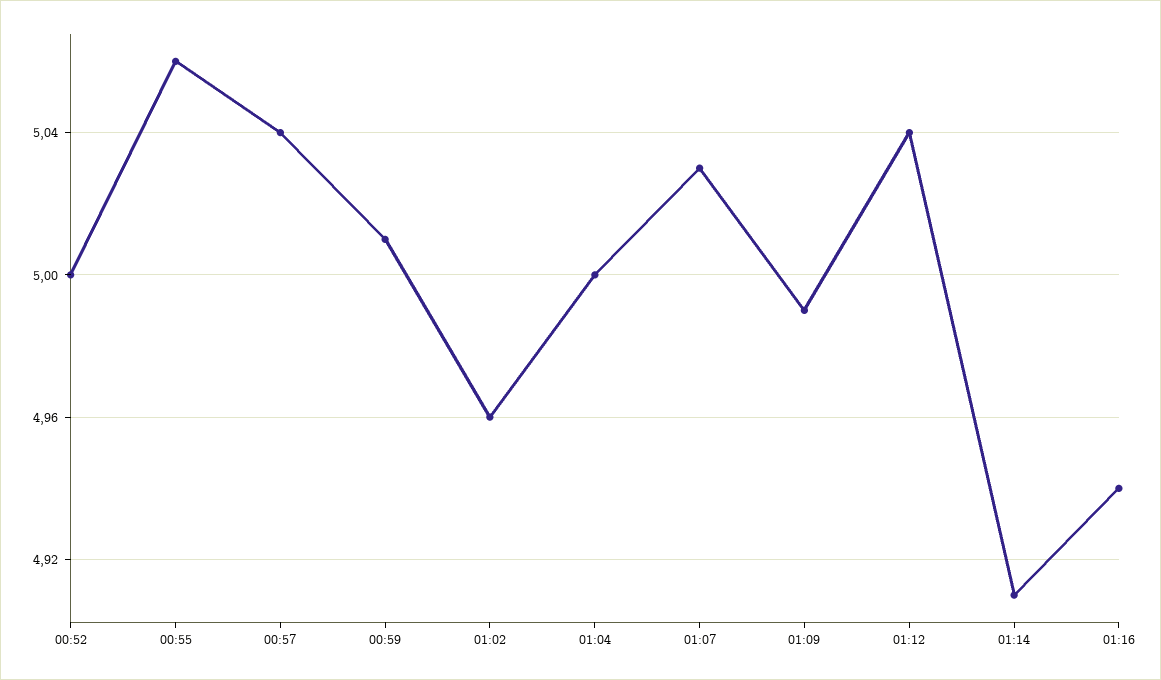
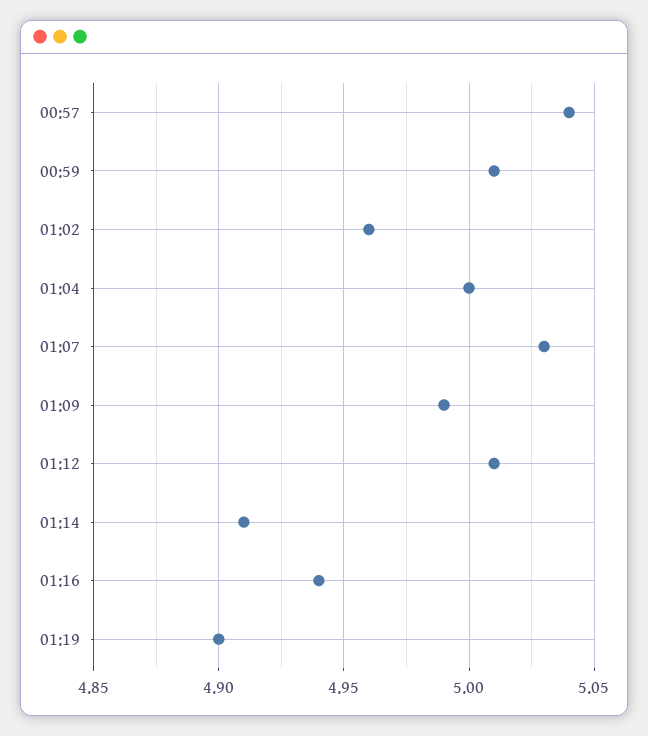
00:52: 5 -> none
00:55: 5.06 -> none
01:12: 5.04 -> 5.01
01:19: none -> 4.9

